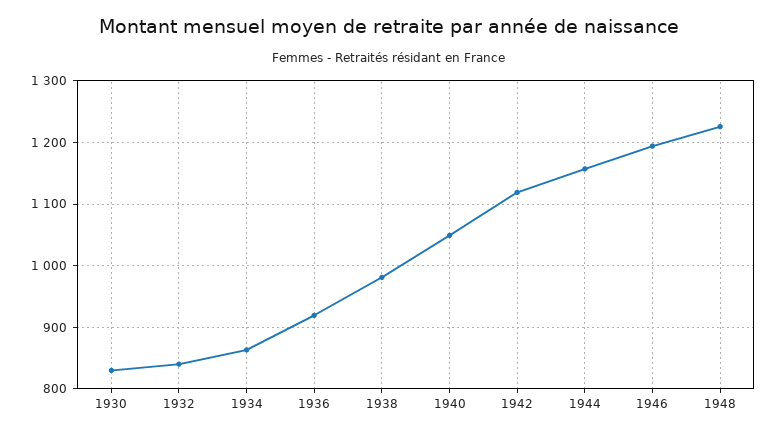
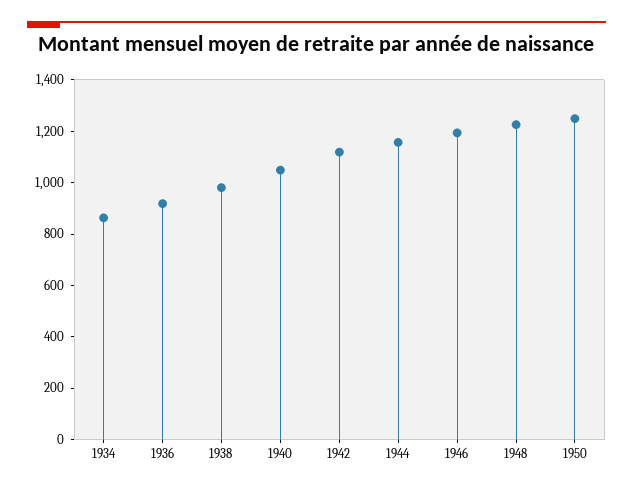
1930: 830 -> none
1932: 840 -> none
1950: none -> 1250

